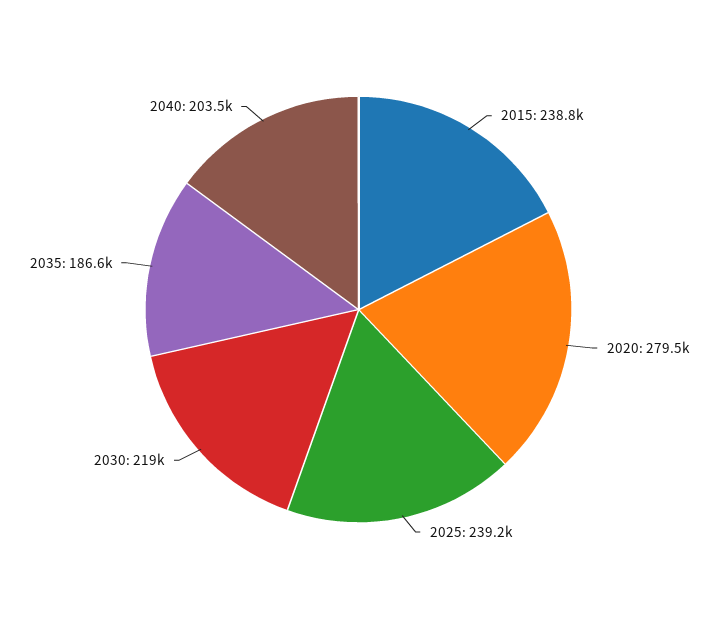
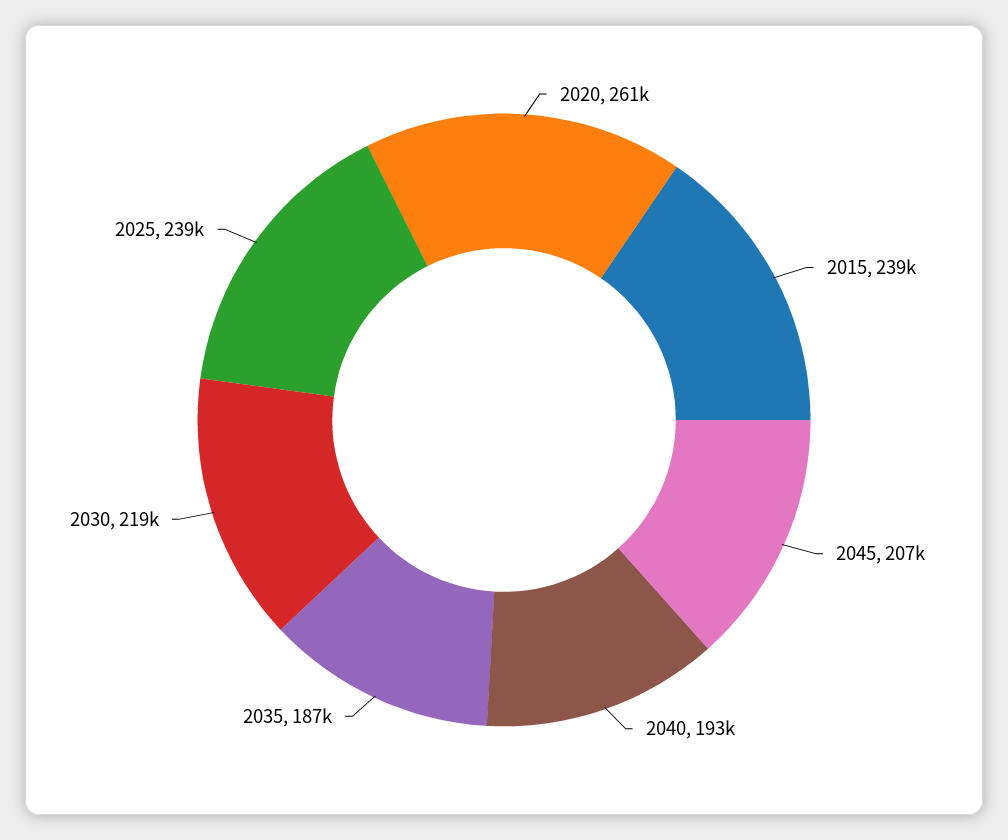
2020: 279500 -> 261000
2040: 203500 -> 193000
2045: none -> 207000

